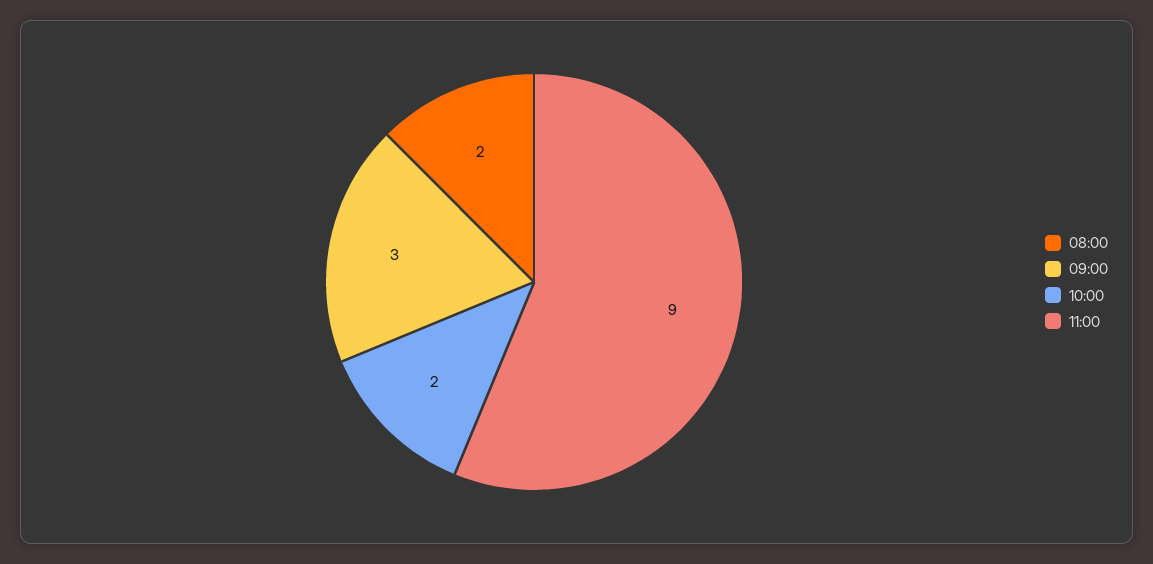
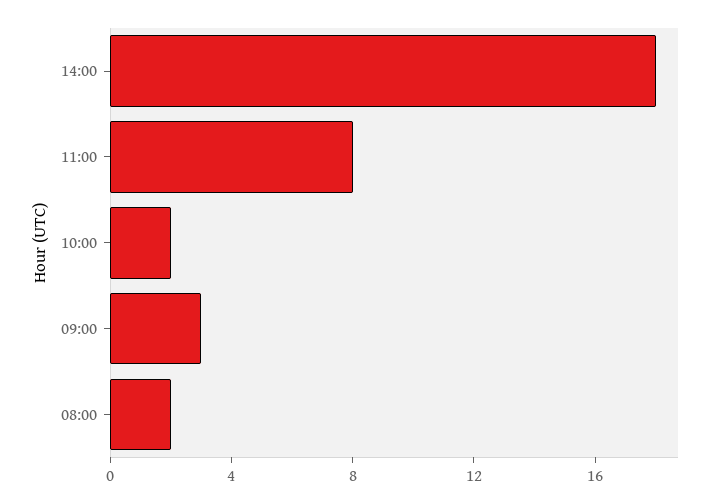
11:00: 9 -> 8
14:00: none -> 18

